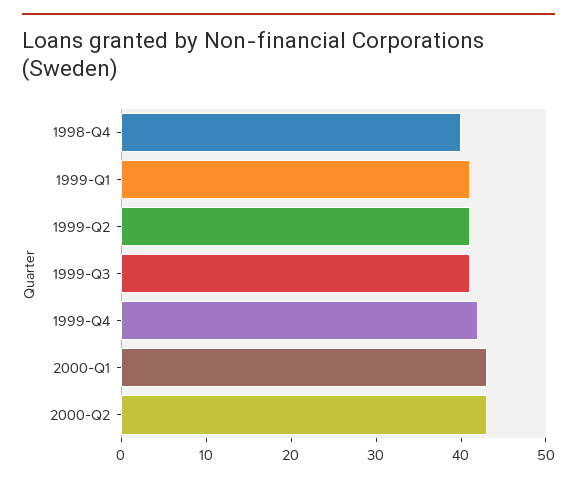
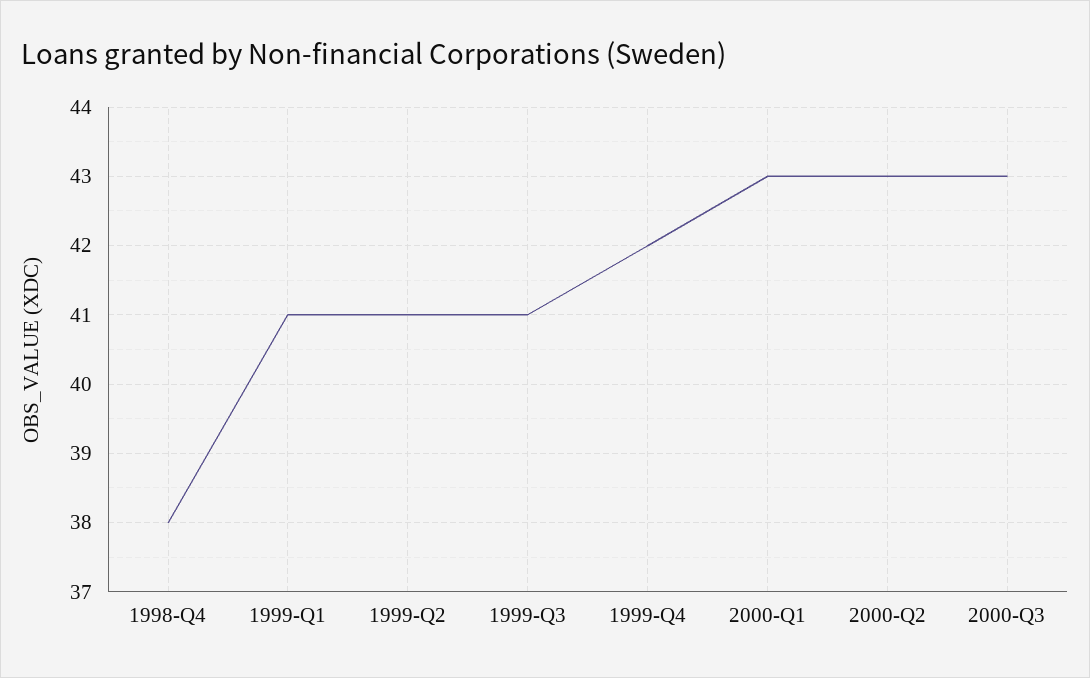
1998-Q4: 40 -> 38
2000-Q3: none -> 43

